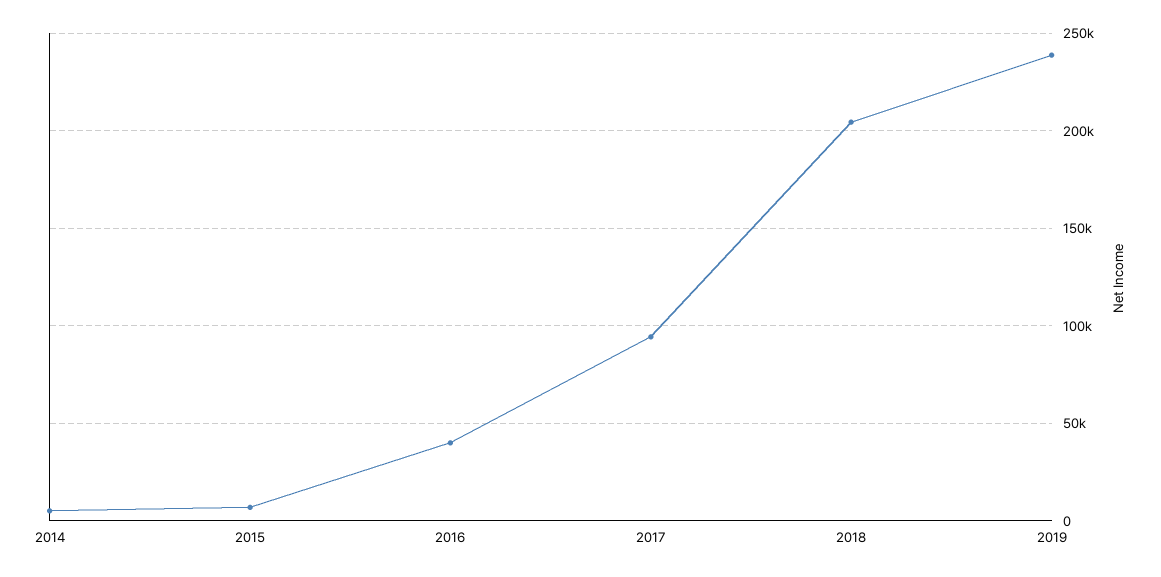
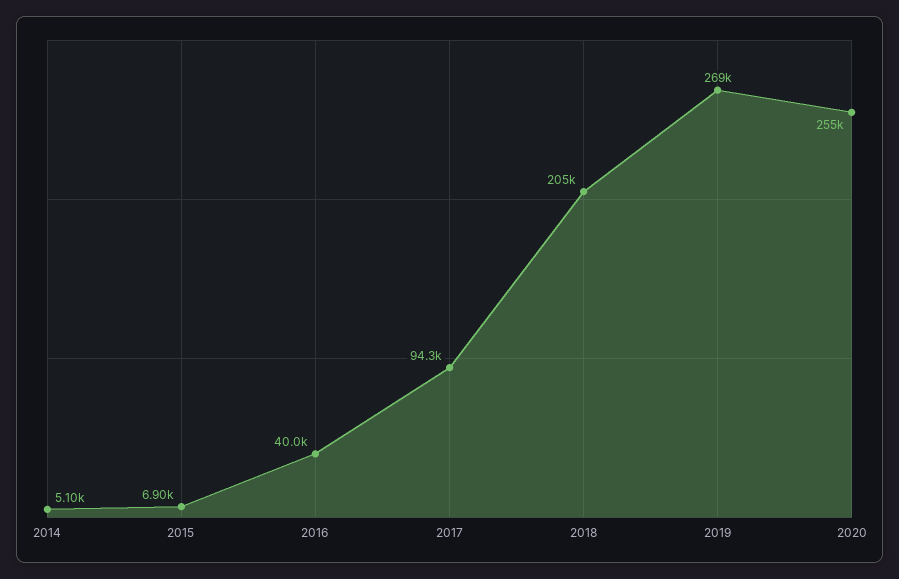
2019: 240000 -> 269000
2020: none -> 255000

